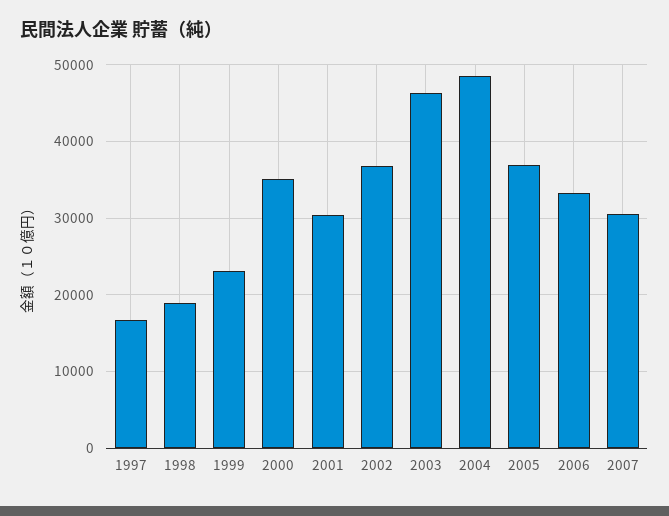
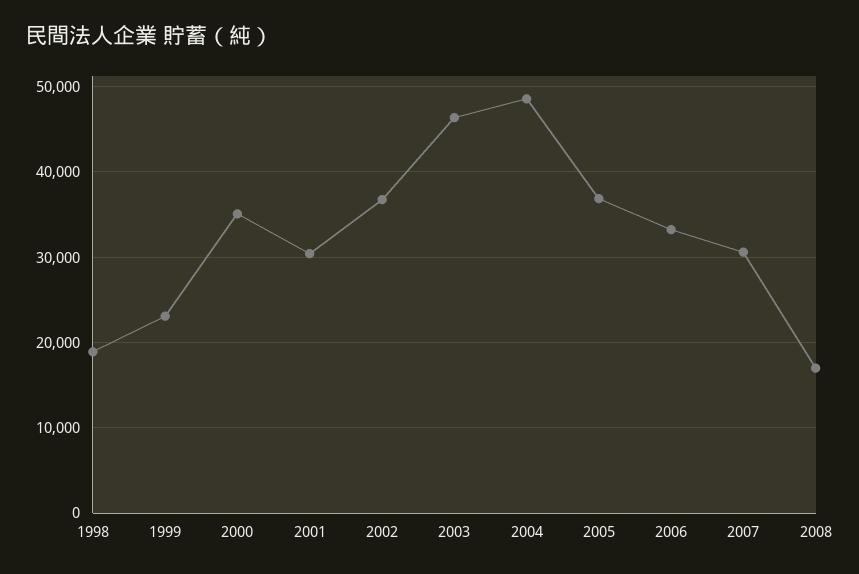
1997: 17000 -> none
2008: none -> 17000

